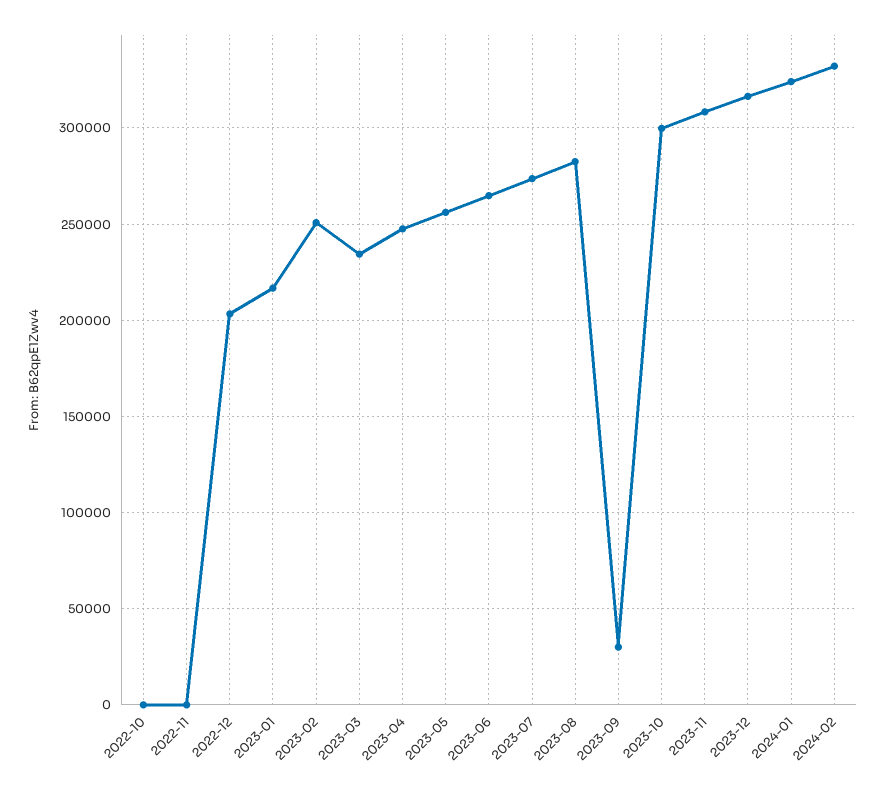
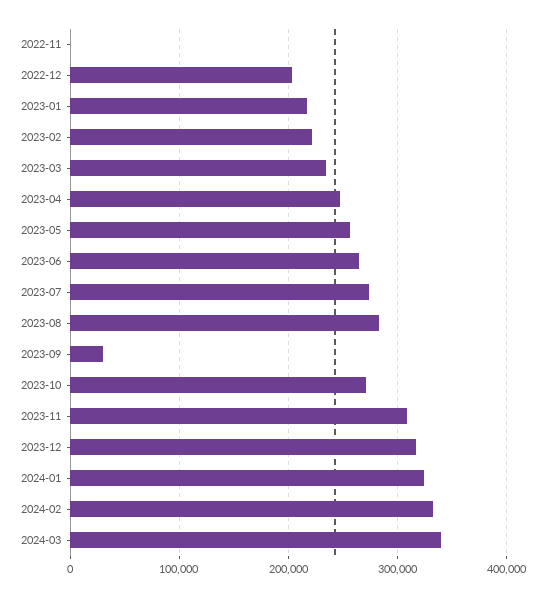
2022-10: 0 -> none
2023-02: 250000 -> 220000
2023-10: 300000 -> 270000
2024-03: none -> 340000

